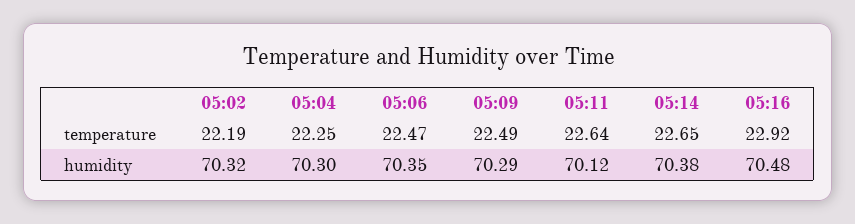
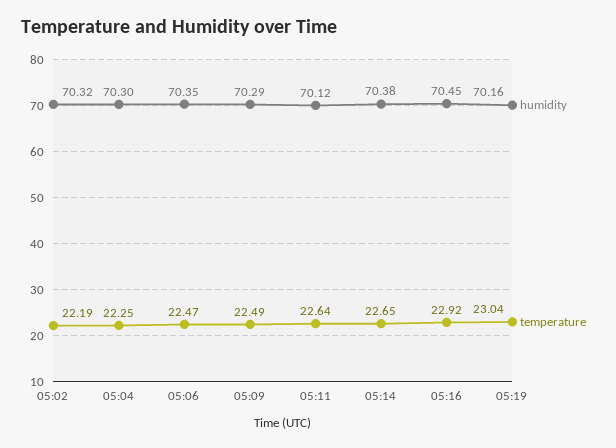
humidity, 05:16: 70.48 -> 70.45
humidity, 05:19: none -> 70.16
temperature, 05:19: none -> 23.04

